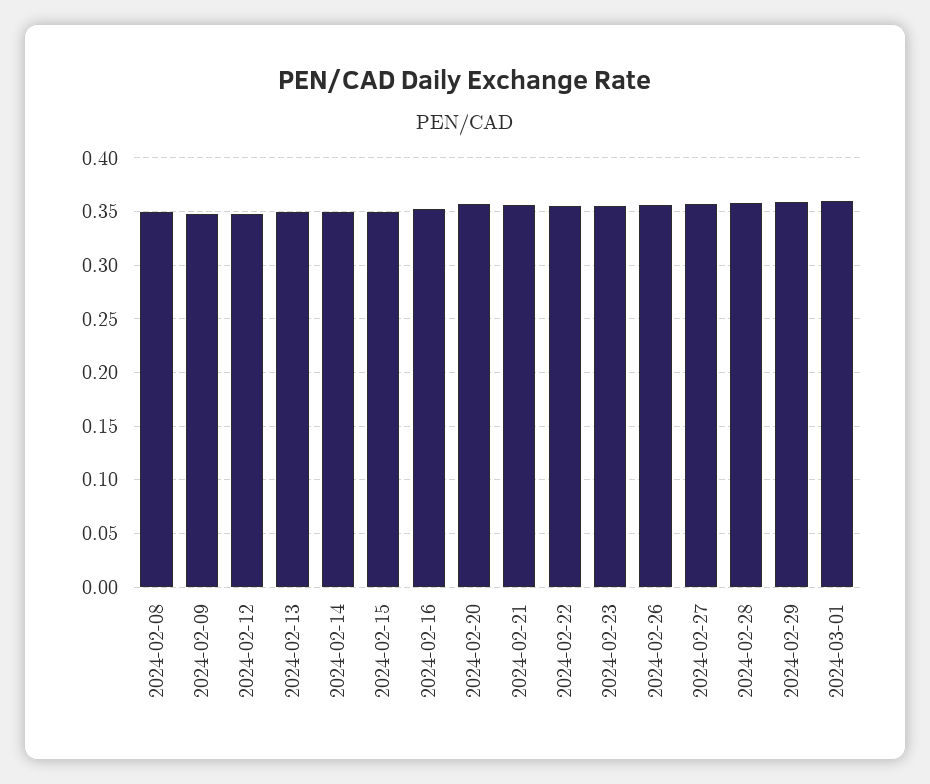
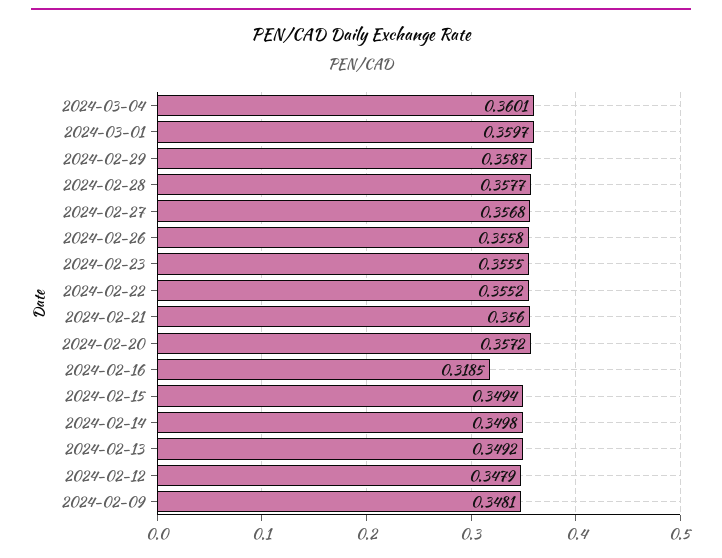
2024-02-08: 0.35 -> none
2024-02-16: 0.35 -> 0.3185
2024-03-04: none -> 0.3601

